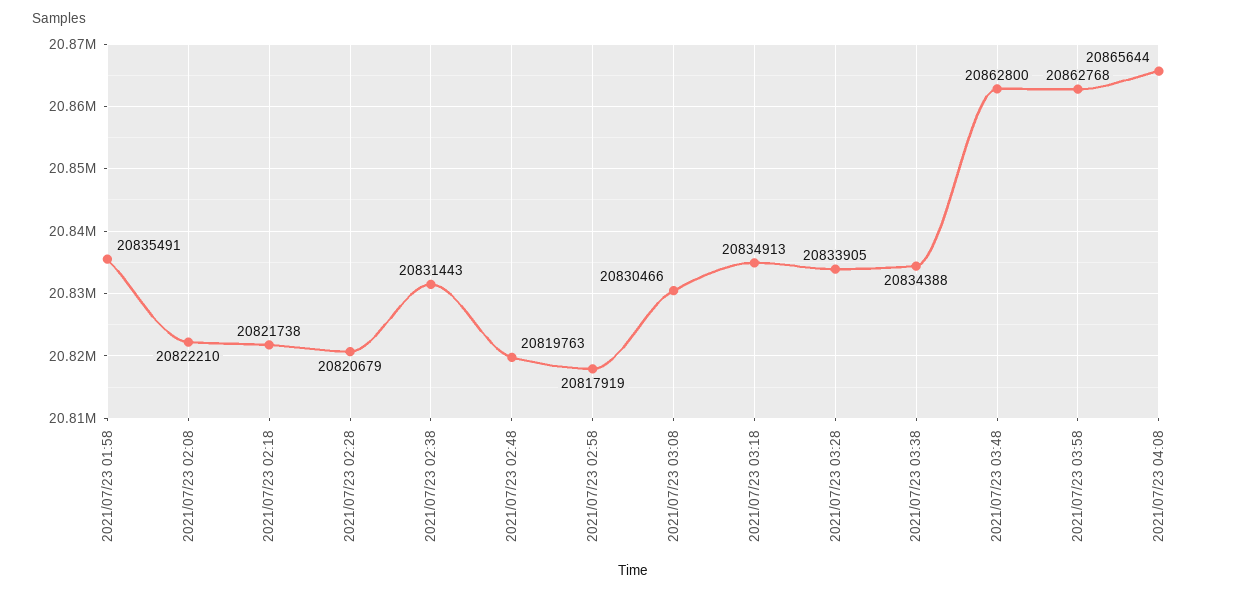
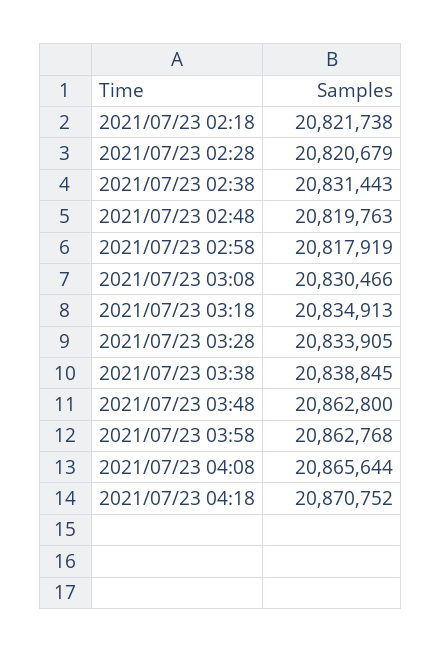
2021/07/23 01:58: 20835491 -> none
2021/07/23 02:08: 20822210 -> none
2021/07/23 03:38: 20834388 -> 20838845
2021/07/23 04:18: none -> 20870752

